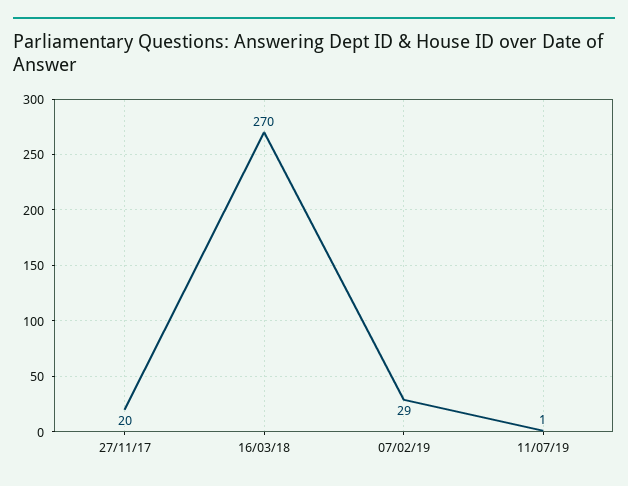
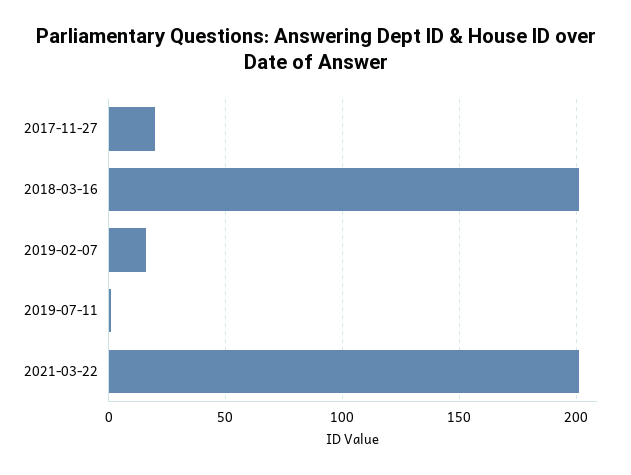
16/03/18: 270 -> 200
07/02/19: 29 -> 15
2021-03-22: none -> 200

